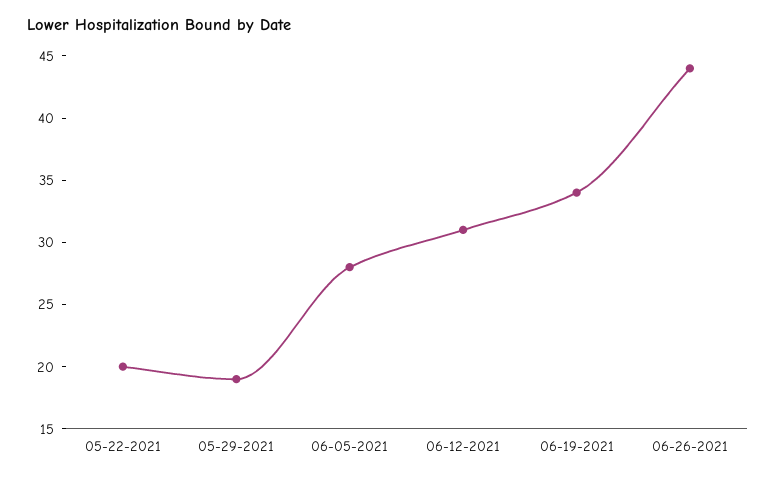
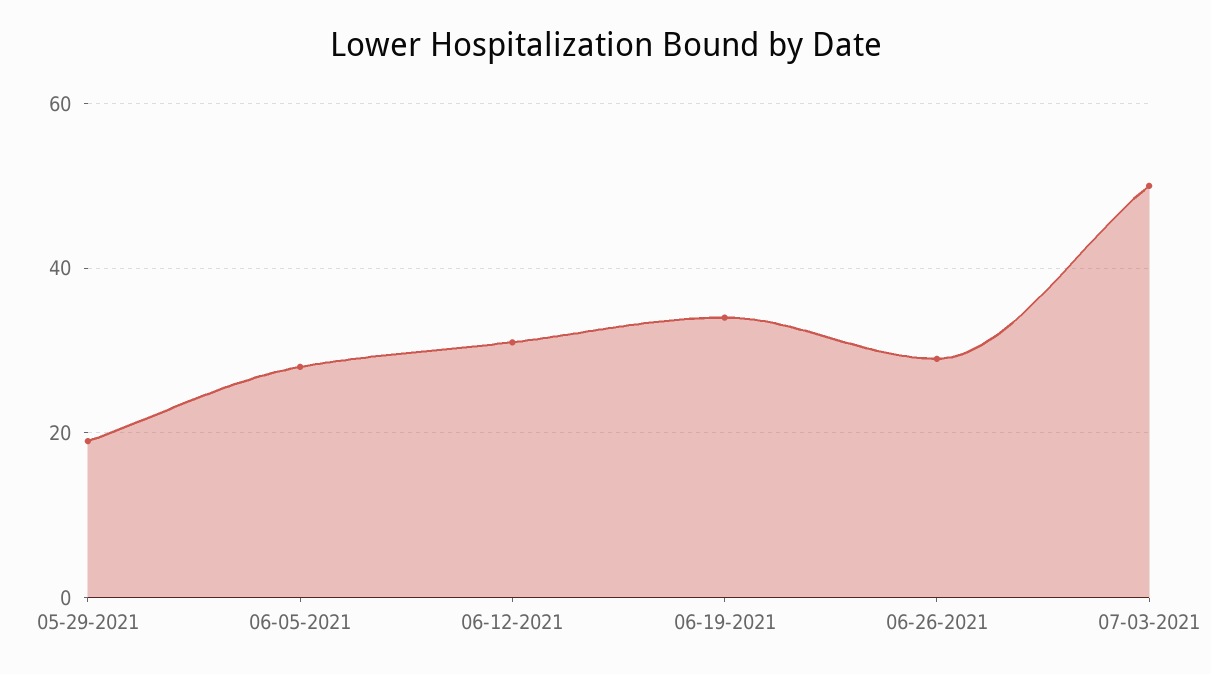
05-22-2021: 20 -> none
06-26-2021: 44 -> 30
07-03-2021: none -> 50

